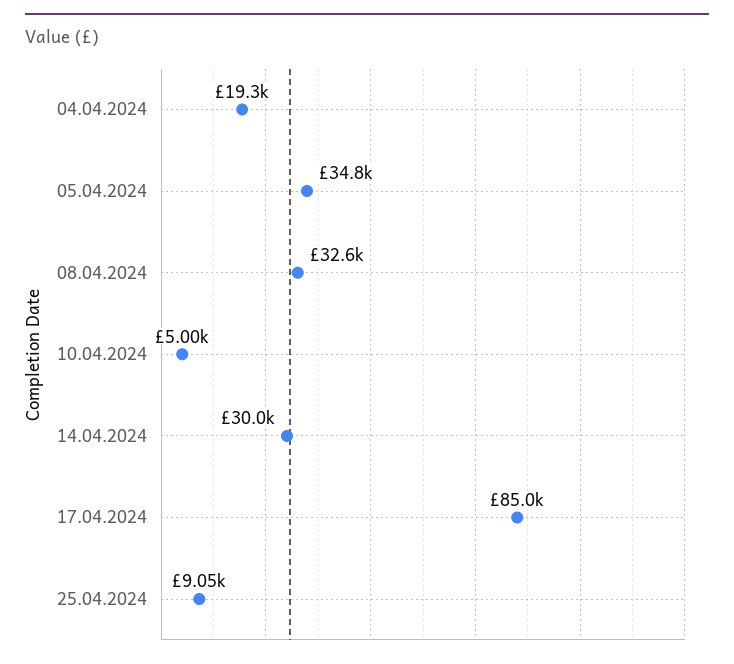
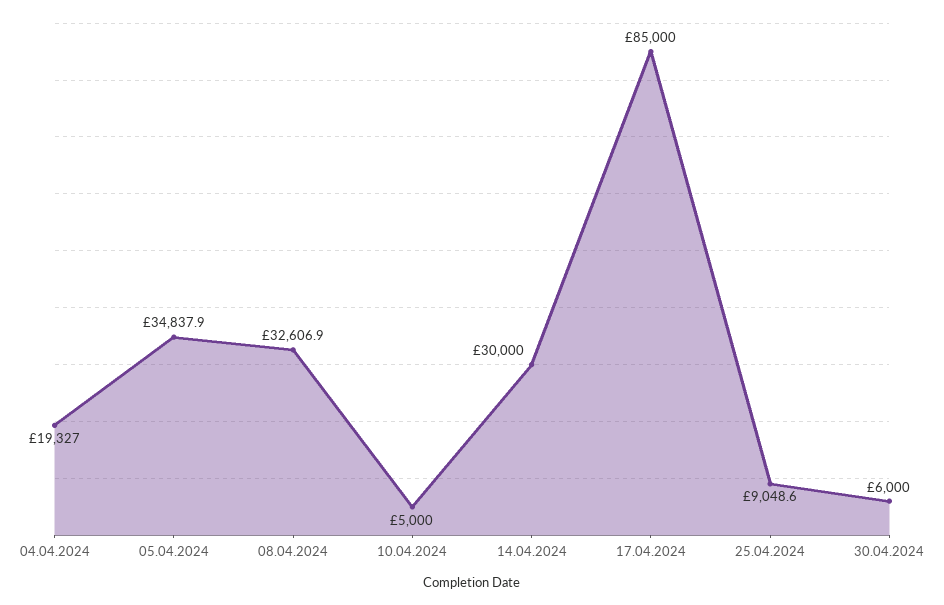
30.04.2024: none -> 6000

